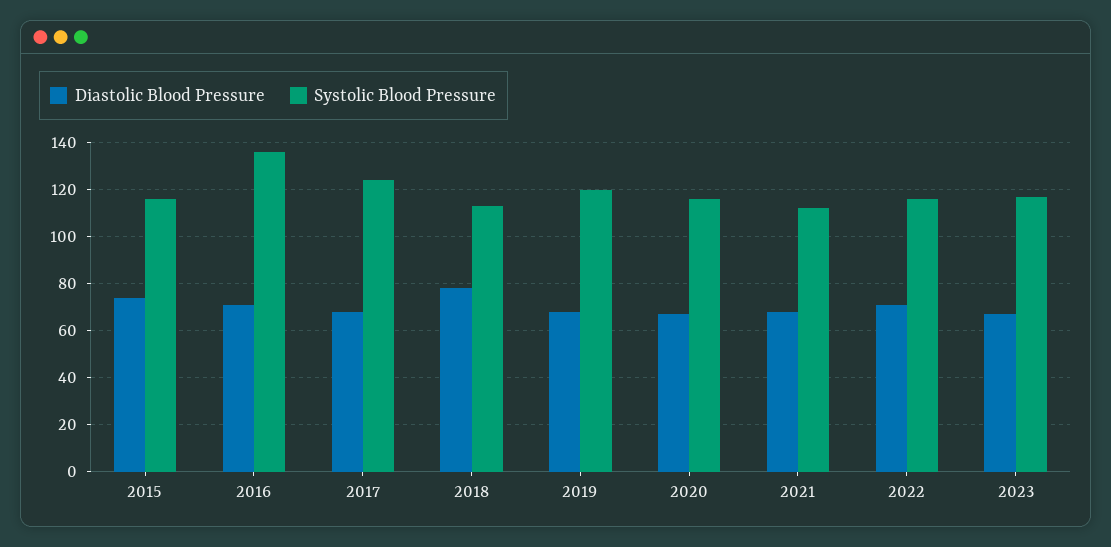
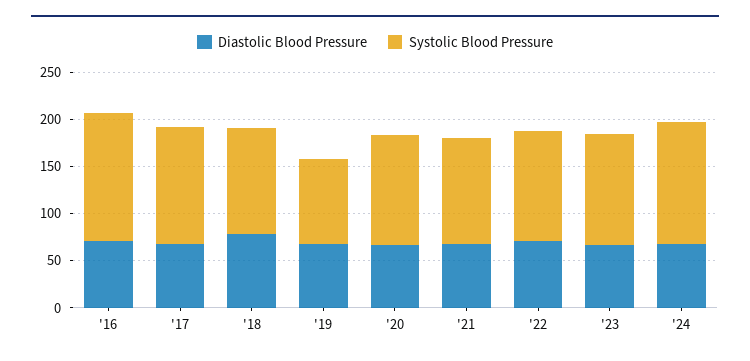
Diastolic Blood Pressure, 2015: 75 -> none
Systolic Blood Pressure, 2015: 115 -> none
Systolic Blood Pressure, 2019: 120 -> 90
Diastolic Blood Pressure, '24: none -> 70
Systolic Blood Pressure, '24: none -> 130

